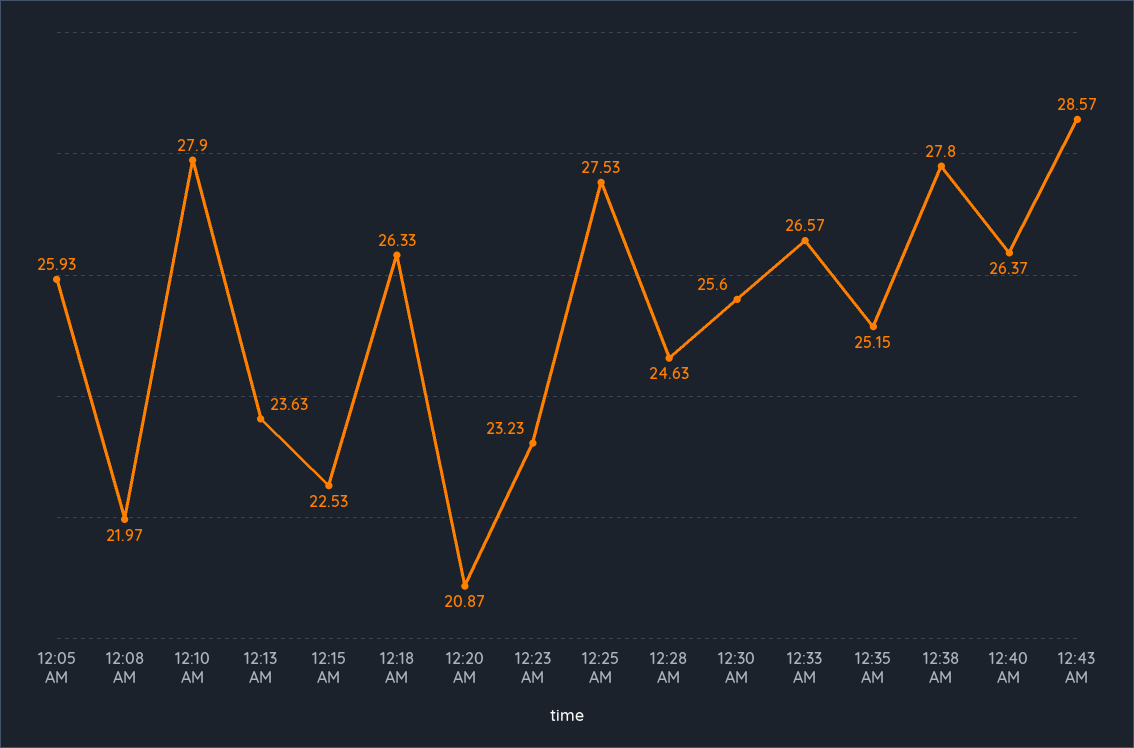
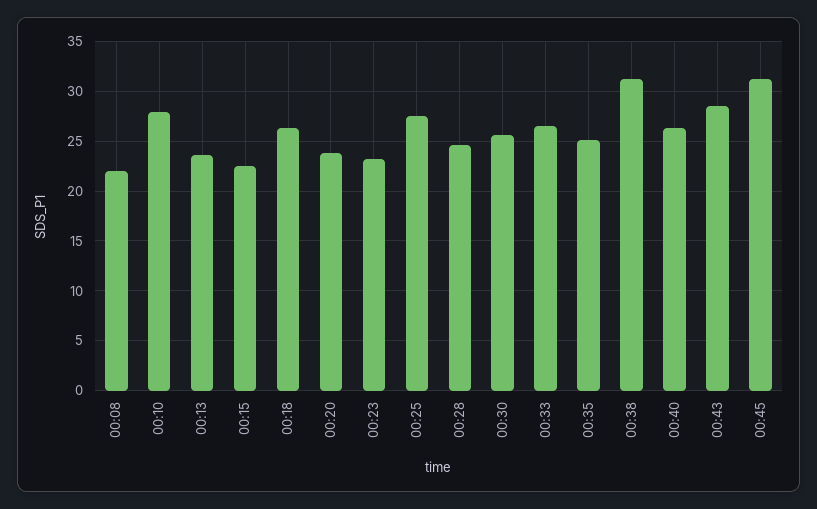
12:05 AM: 25.93 -> none
12:20 AM: 20.87 -> 24
12:38 AM: 27.8 -> 31
00:45: none -> 31

